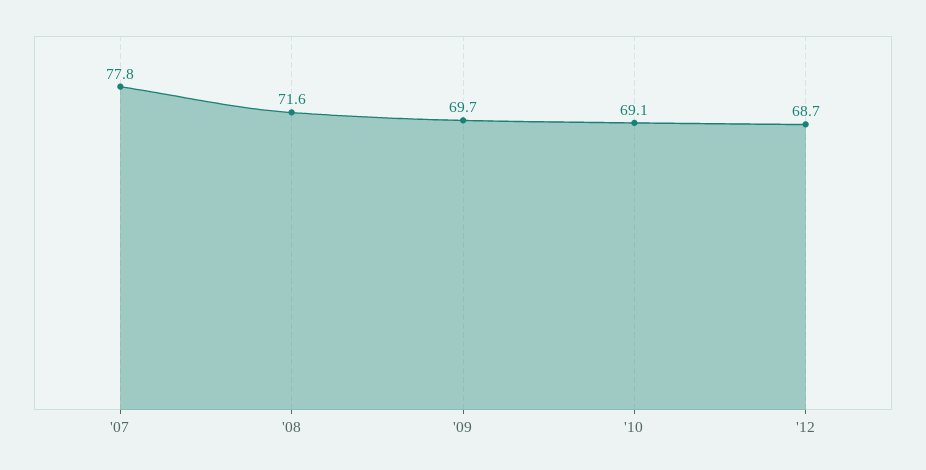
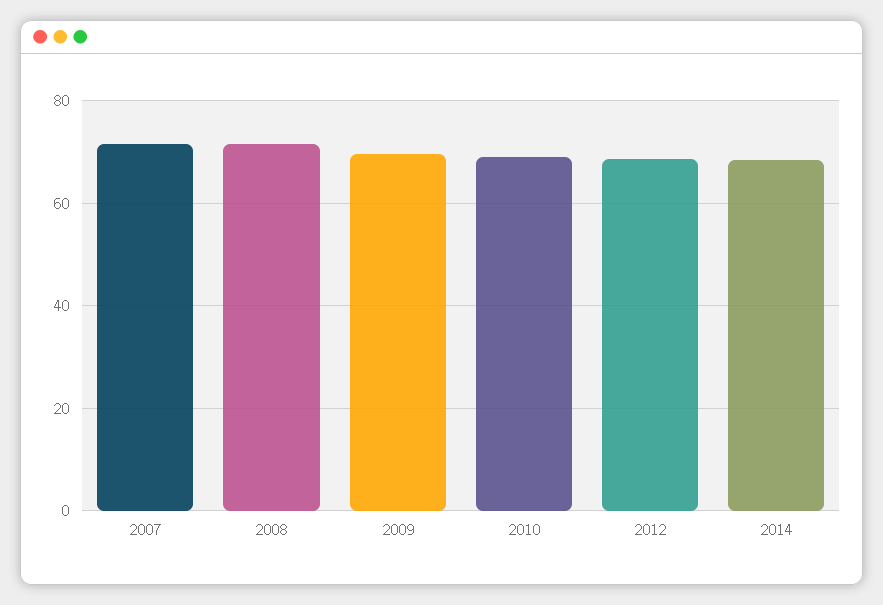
'07: 77.8 -> 72
2014: none -> 68

